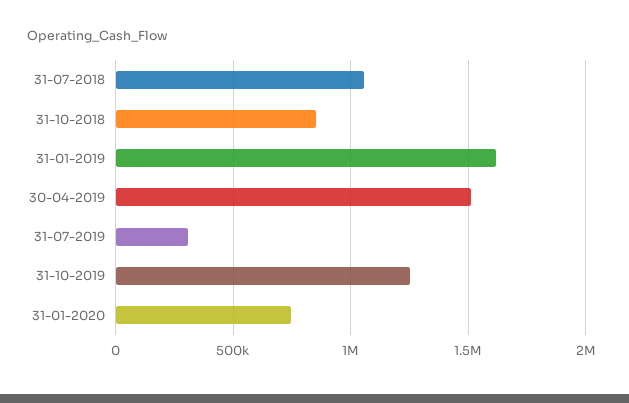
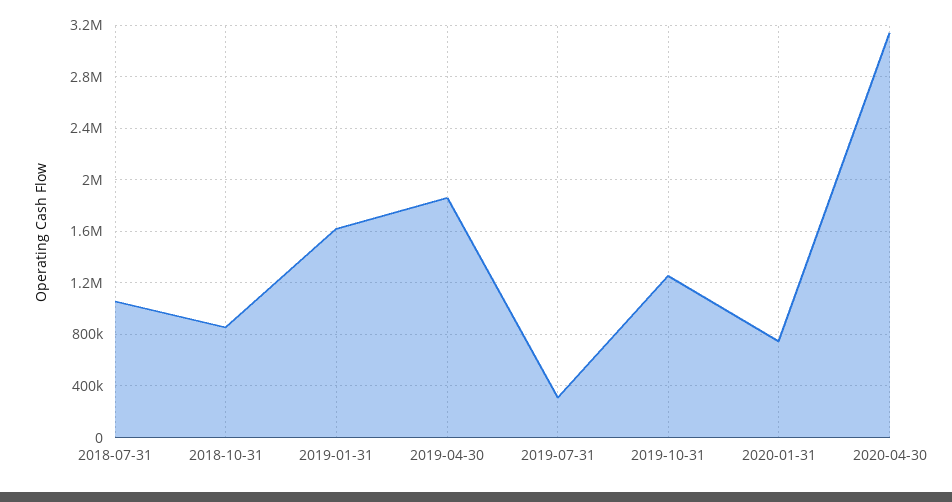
30-04-2019: 1500000 -> 1850000
2020-04-30: none -> 3150000

